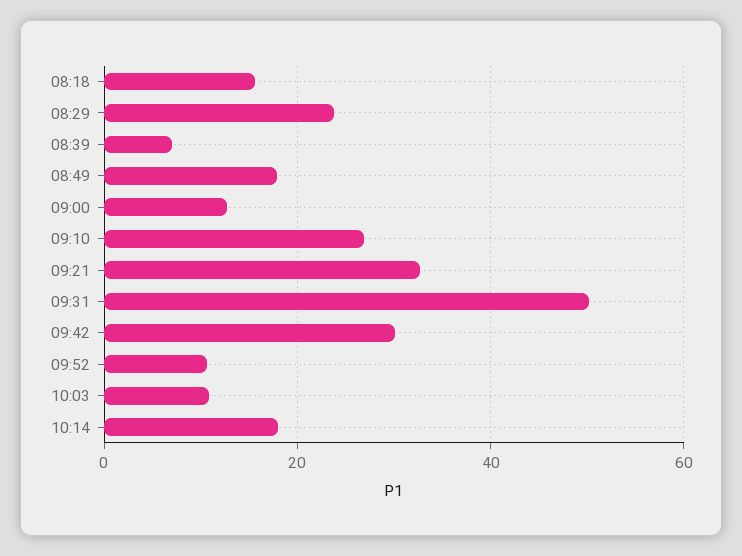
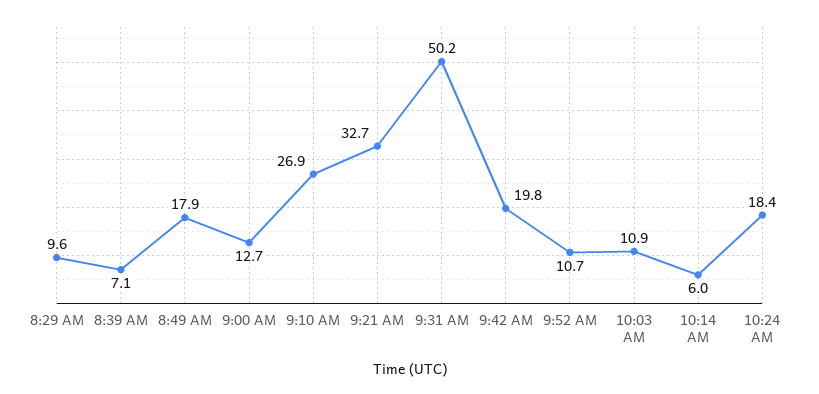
08:18: 16 -> none
08:29: 24 -> 9.6
09:42: 30 -> 19.8
10:14: 18 -> 6
10:24 AM: none -> 18.4

